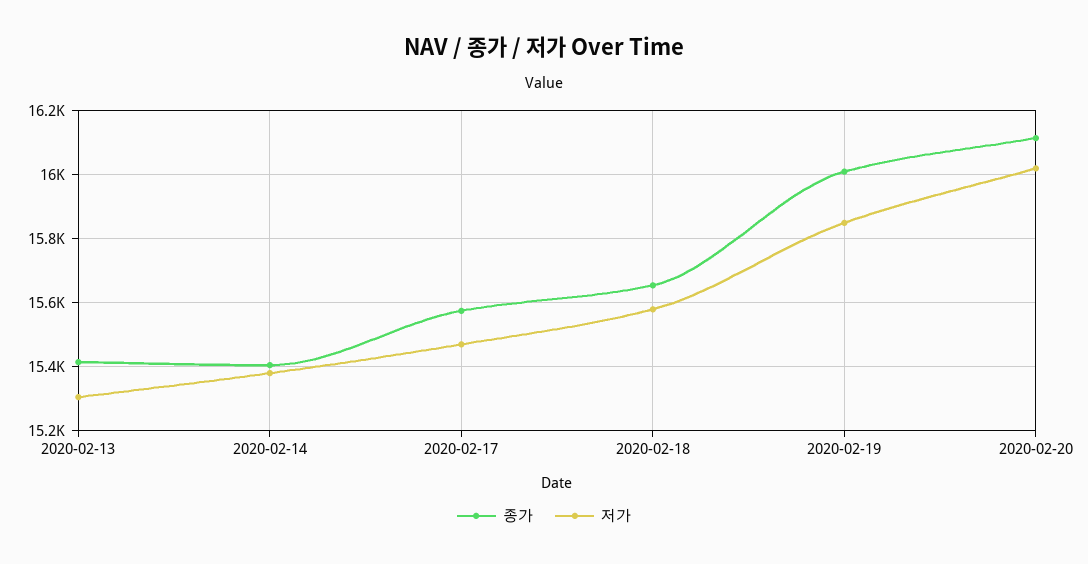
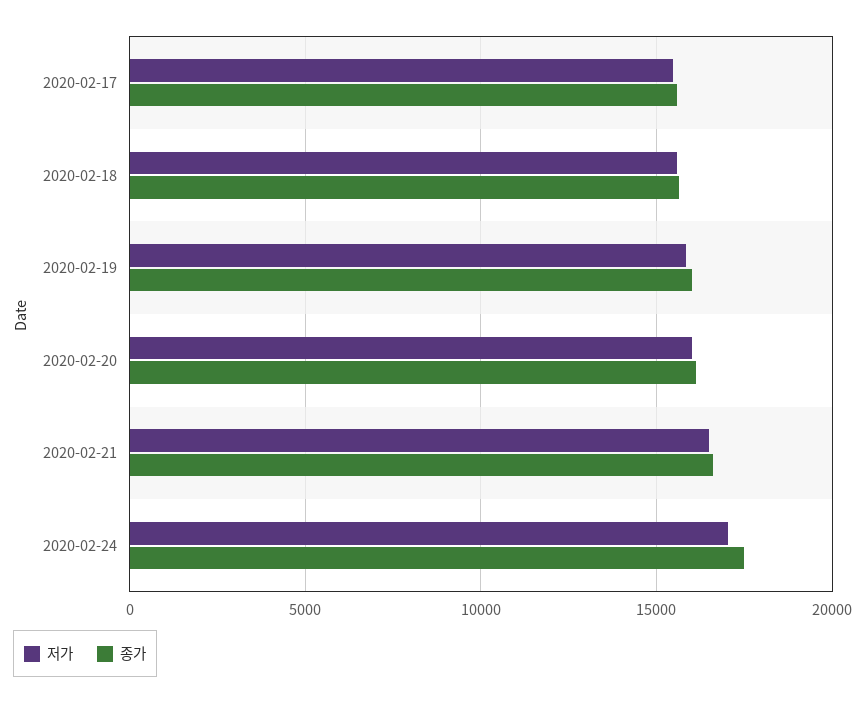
종가, 2020-02-13: 15420 -> none
저가, 2020-02-13: 15300 -> none
종가, 2020-02-14: 15400 -> none
저가, 2020-02-14: 15380 -> none
저가, 2020-02-21: none -> 16500
종가, 2020-02-21: none -> 16500
저가, 2020-02-24: none -> 17000
종가, 2020-02-24: none -> 17500

